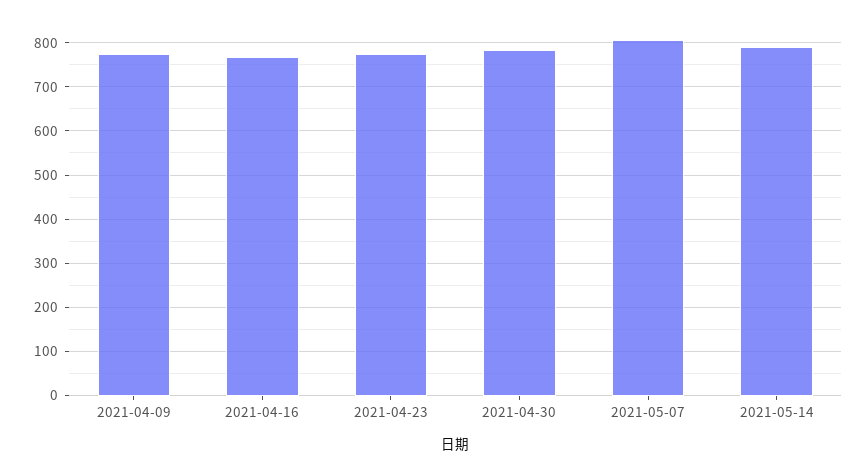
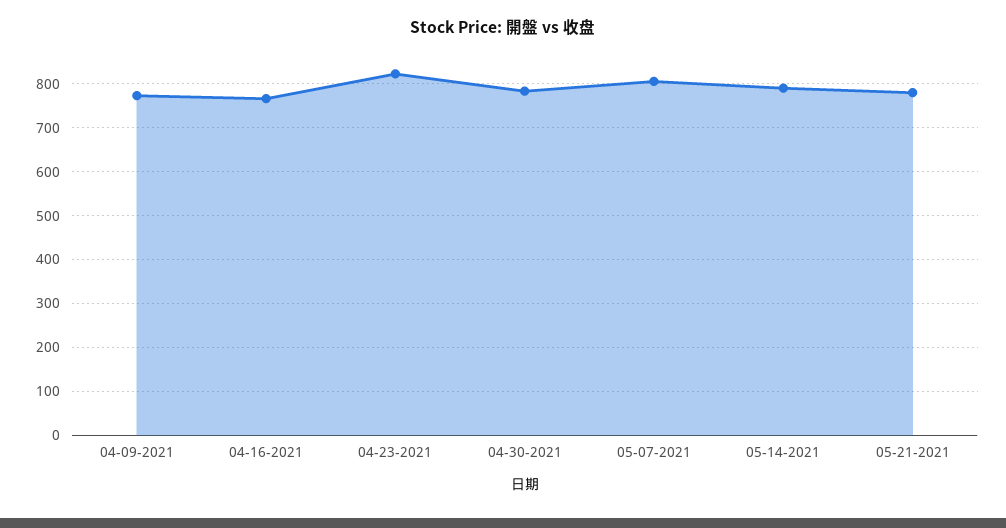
2021-04-23: 780 -> 820
05-21-2021: none -> 780

